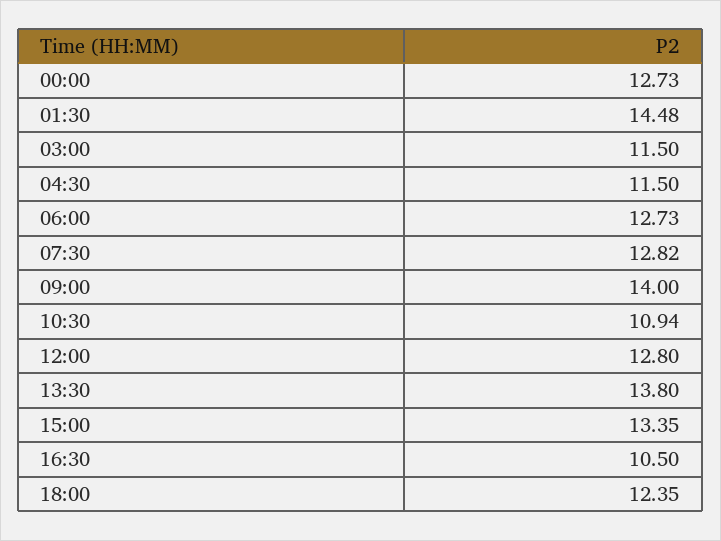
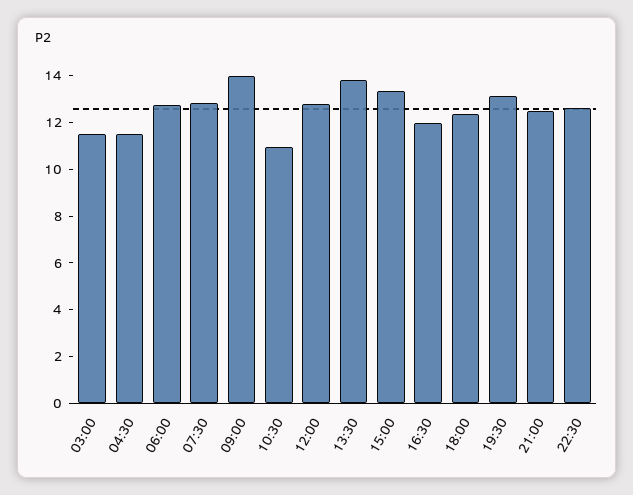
00:00: 12.73 -> none
01:30: 14.48 -> none
16:30: 10.5 -> 12
19:30: none -> 13
21:00: none -> 12.5
22:30: none -> 12.5

